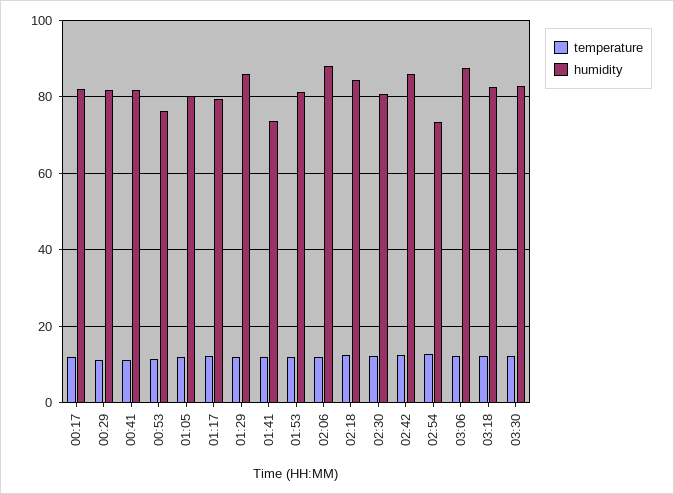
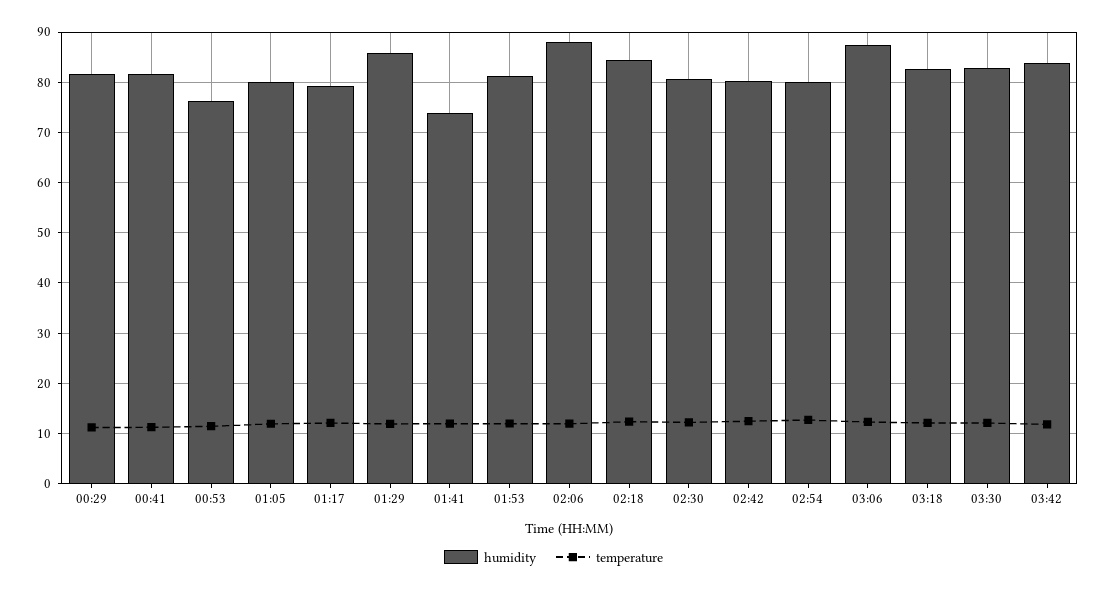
temperature, 00:17: 12 -> none
humidity, 00:17: 82 -> none
humidity, 02:42: 86 -> 80
humidity, 02:54: 74 -> 80
humidity, 03:42: none -> 84
temperature, 03:42: none -> 12

